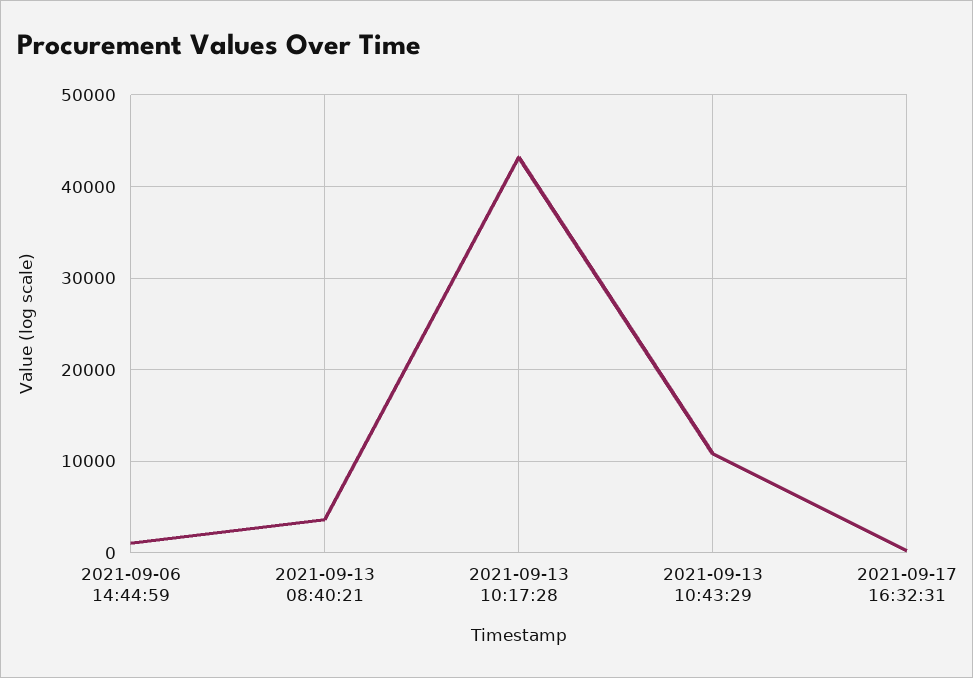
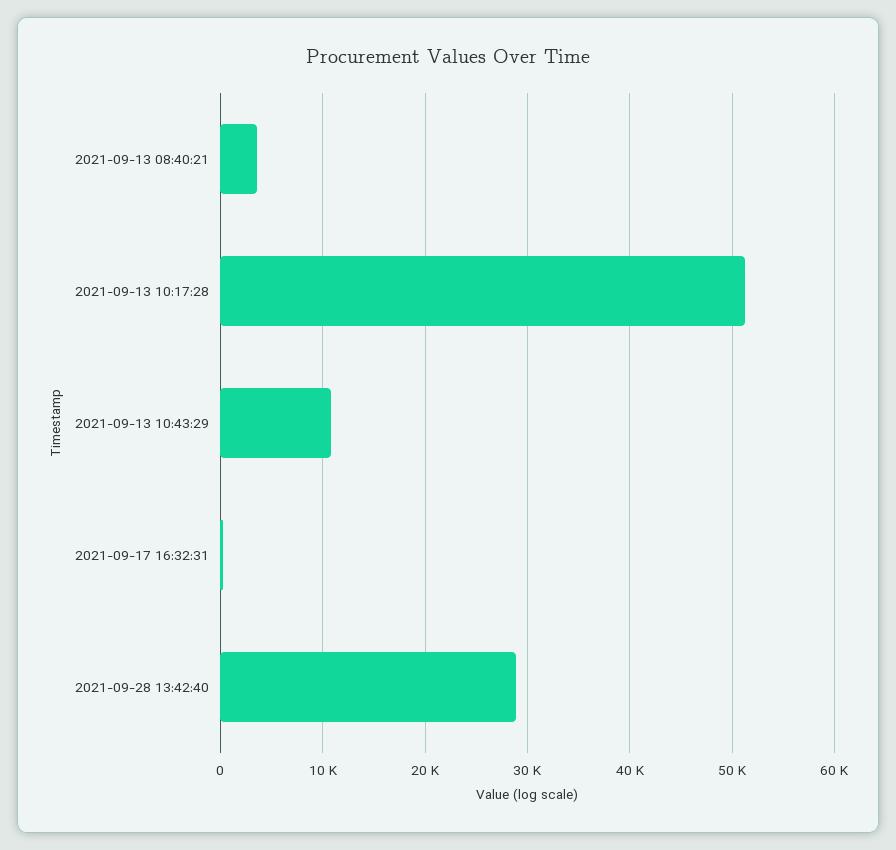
2021-09-06 14:44:59: 1000 -> none
2021-09-13 10:17:28: 43000 -> 51000
2021-09-28 13:42:40: none -> 29000

